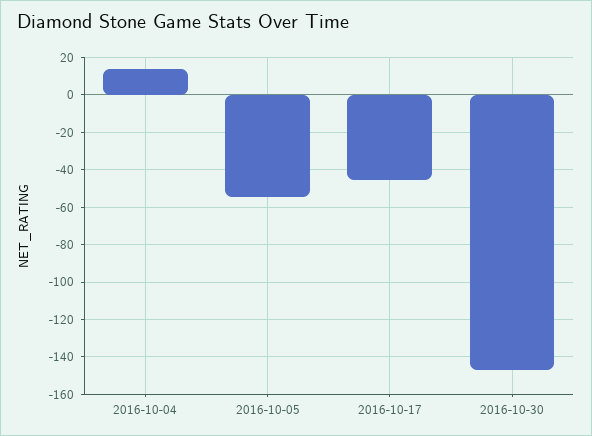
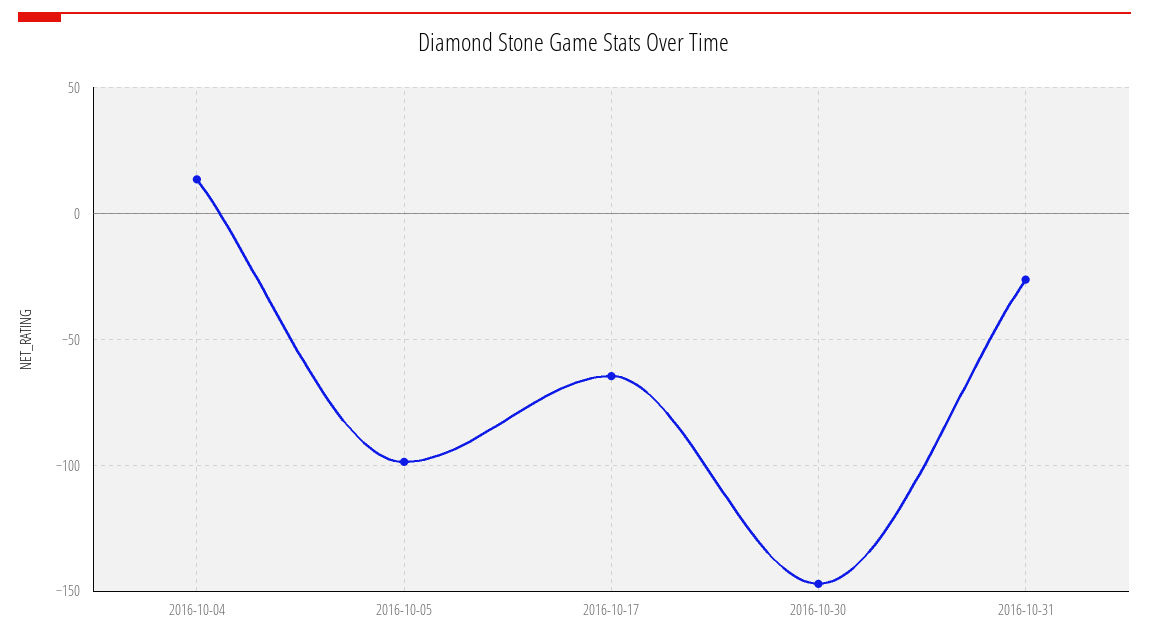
2016-10-05: -55 -> -100
2016-10-17: -45 -> -65
2016-10-31: none -> -25

